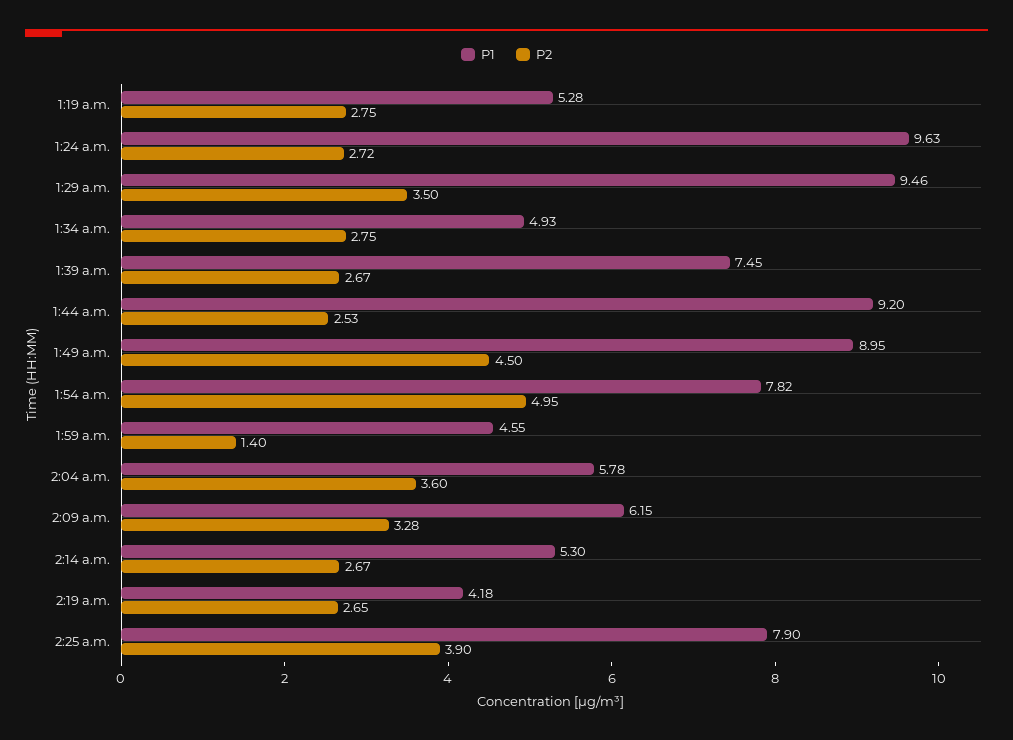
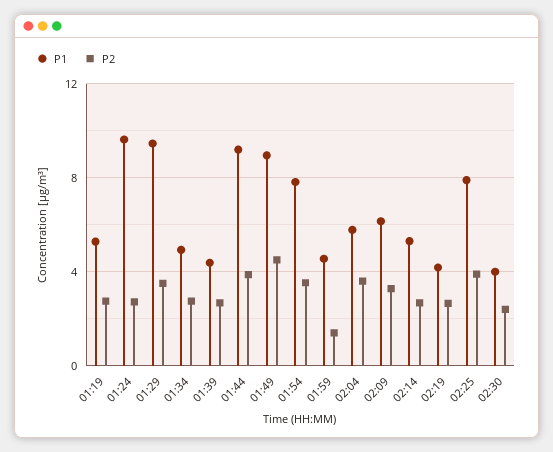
P1, 1:39 a.m.: 7.45 -> 4.5
P2, 1:44 a.m.: 2.53 -> 4
P2, 1:54 a.m.: 4.95 -> 3.5
P1, 02:30: none -> 4
P2, 02:30: none -> 2.5

